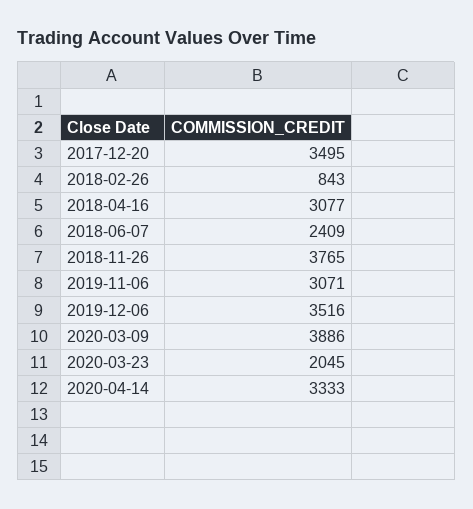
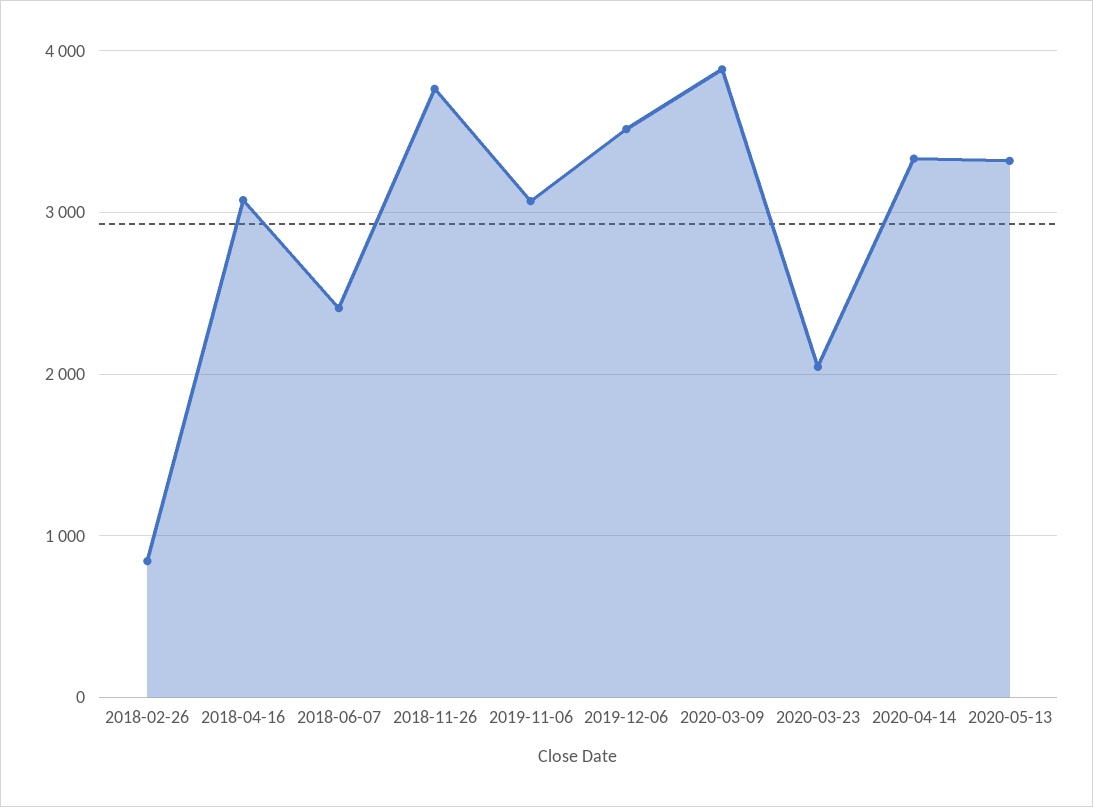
2017-12-20: 3495 -> none
2020-05-13: none -> 3300

